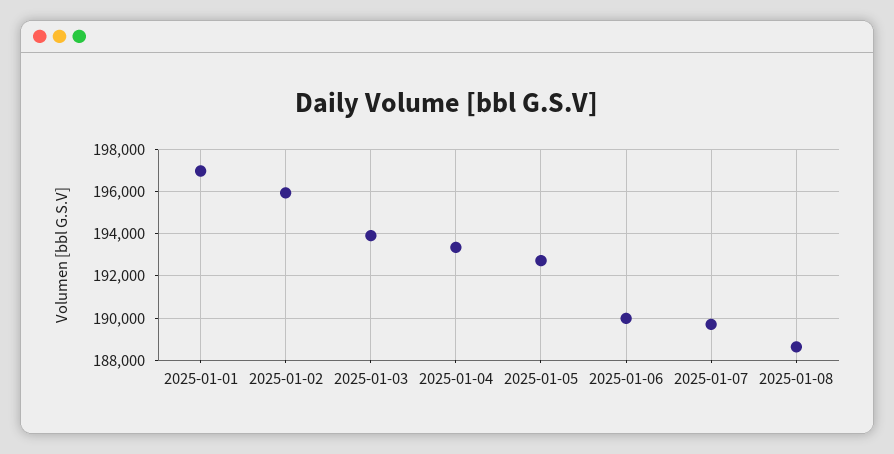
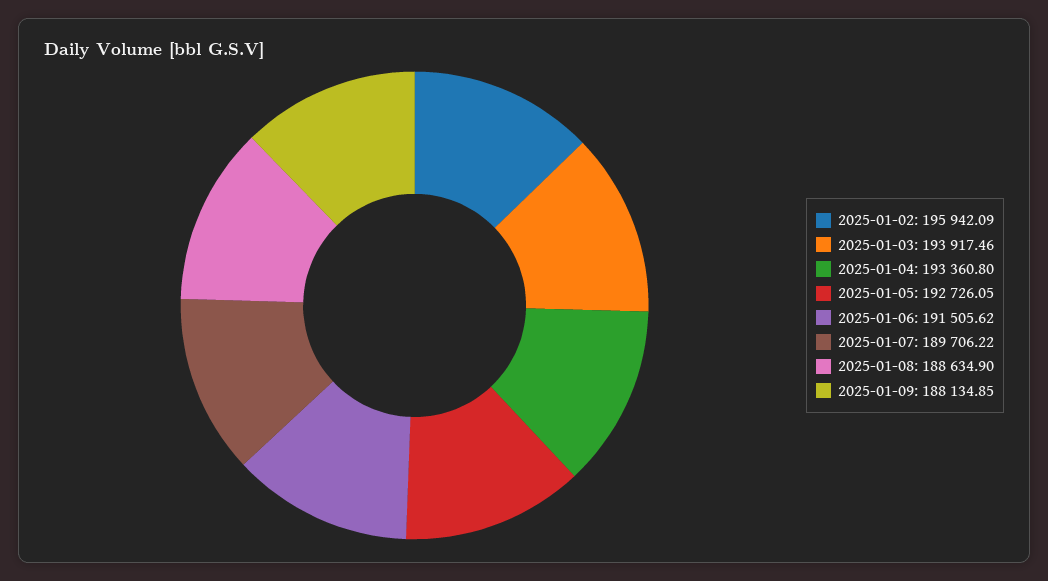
2025-01-01: 197000 -> none
2025-01-06: 190000 -> 191505.62
2025-01-09: none -> 188134.85

